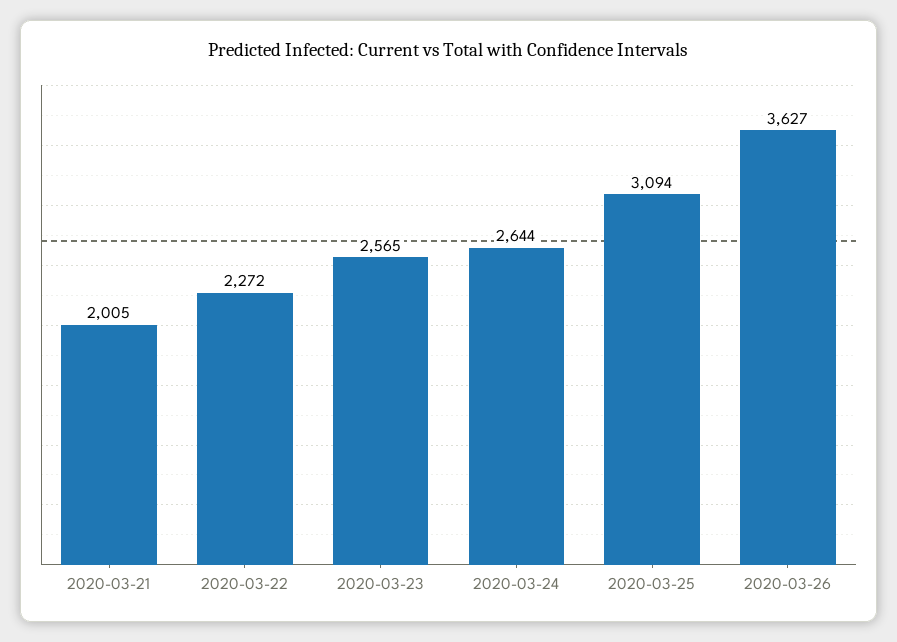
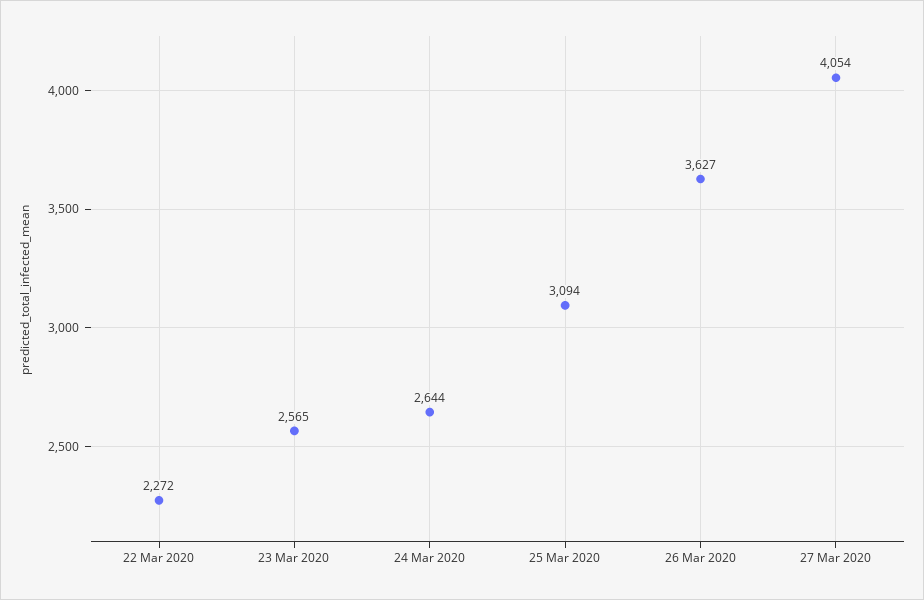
2020-03-21: 2005 -> none
27 Mar 2020: none -> 4054

